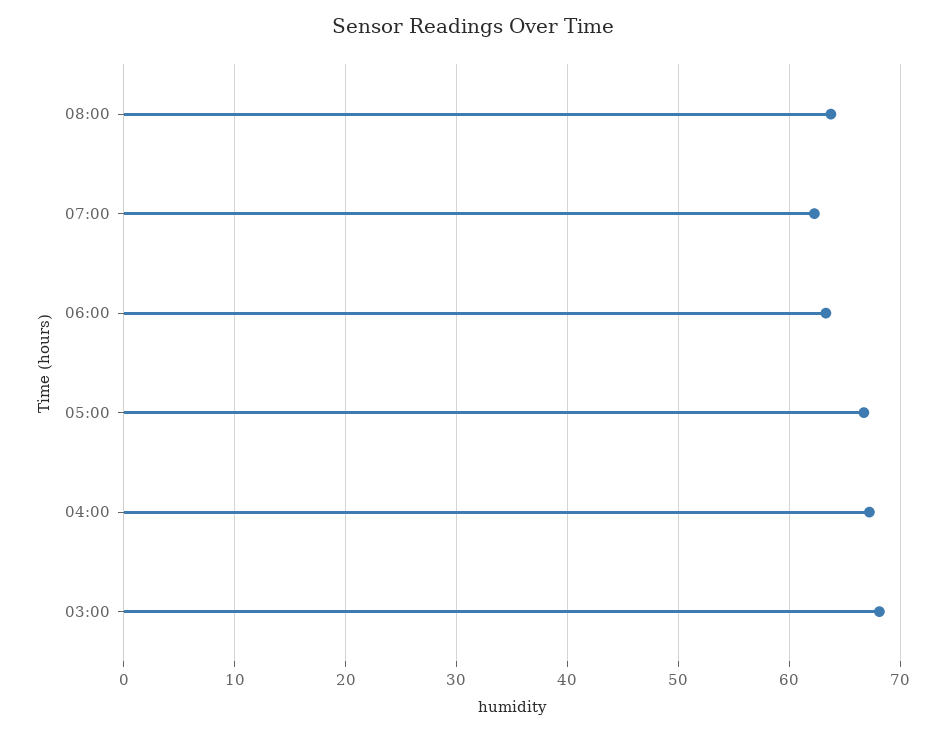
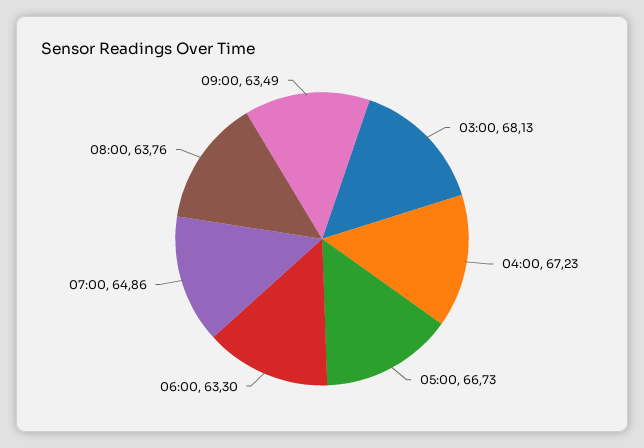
07:00: 62 -> 64.86
09:00: none -> 63.49

